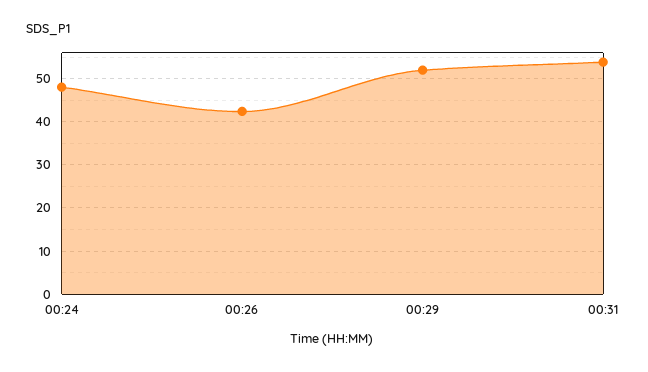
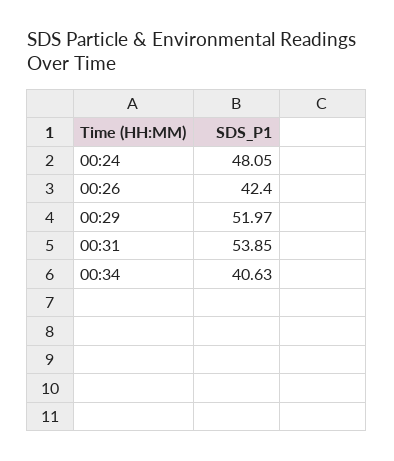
00:34: none -> 40.63

